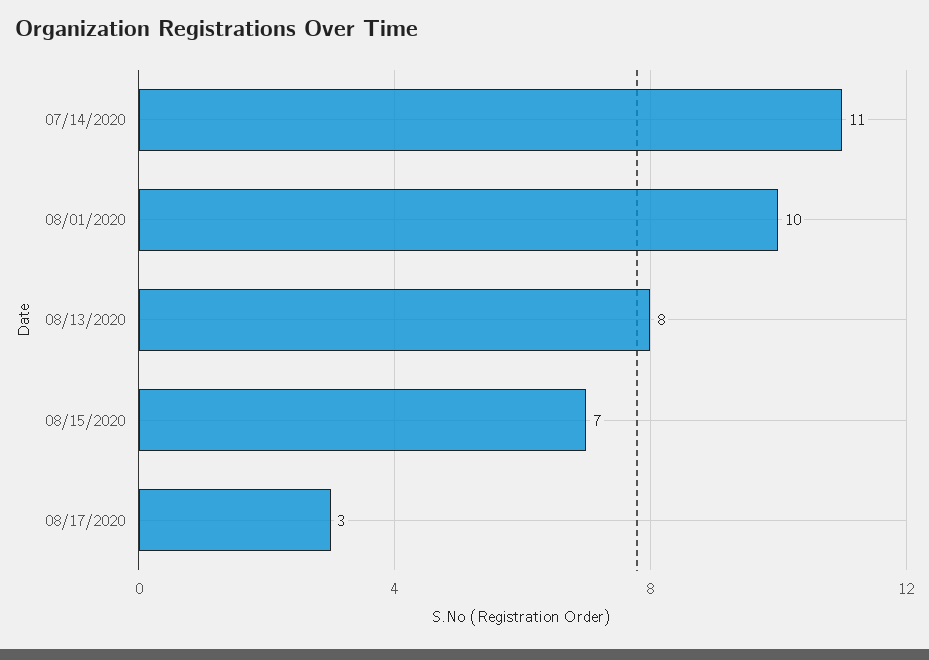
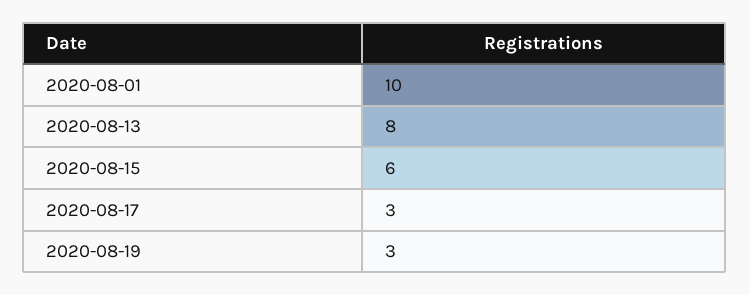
07/14/2020: 11 -> none
08/15/2020: 7 -> 6
2020-08-19: none -> 3

